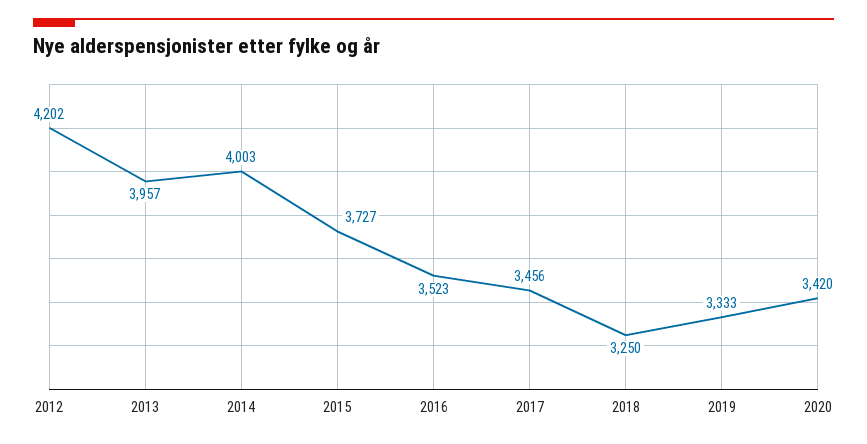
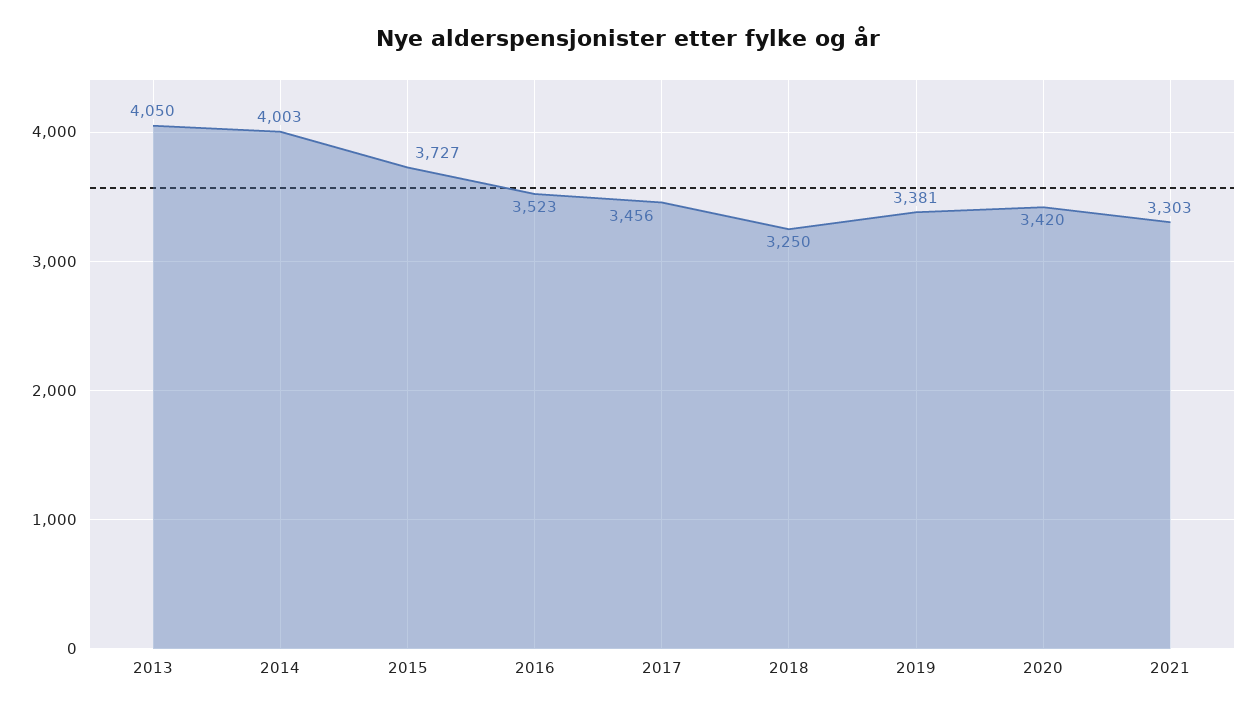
2012: 4202 -> none
2013: 3957 -> 4050
2019: 3333 -> 3381
2021: none -> 3303

